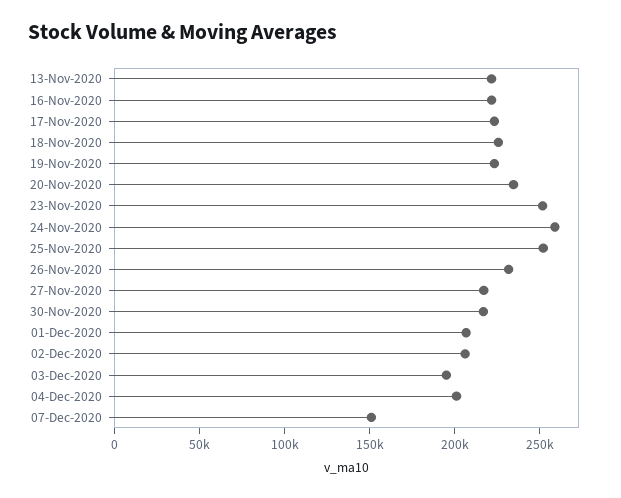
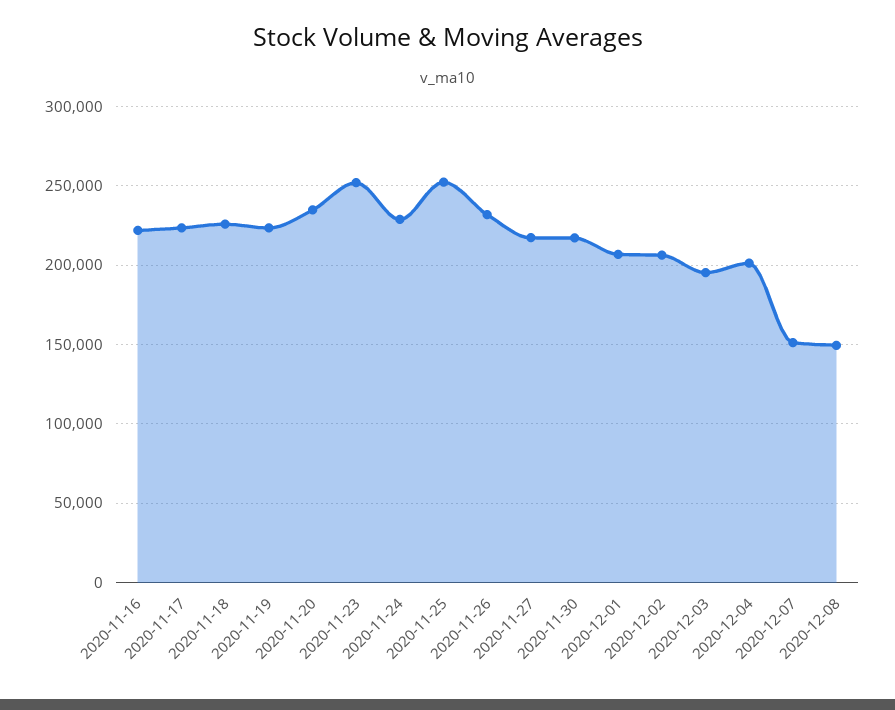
13-Nov-2020: 220000 -> none
24-Nov-2020: 260000 -> 230000
2020-12-08: none -> 150000

